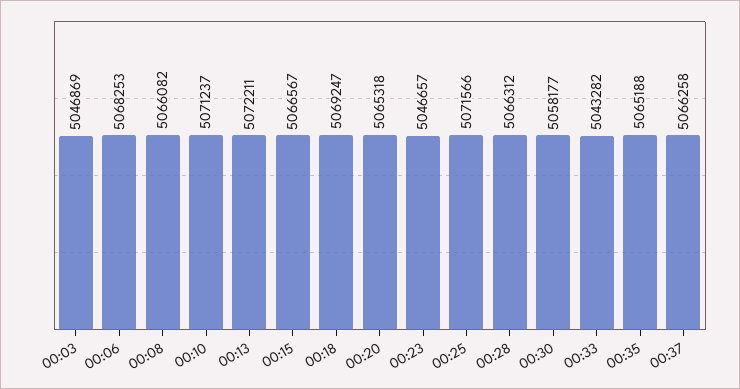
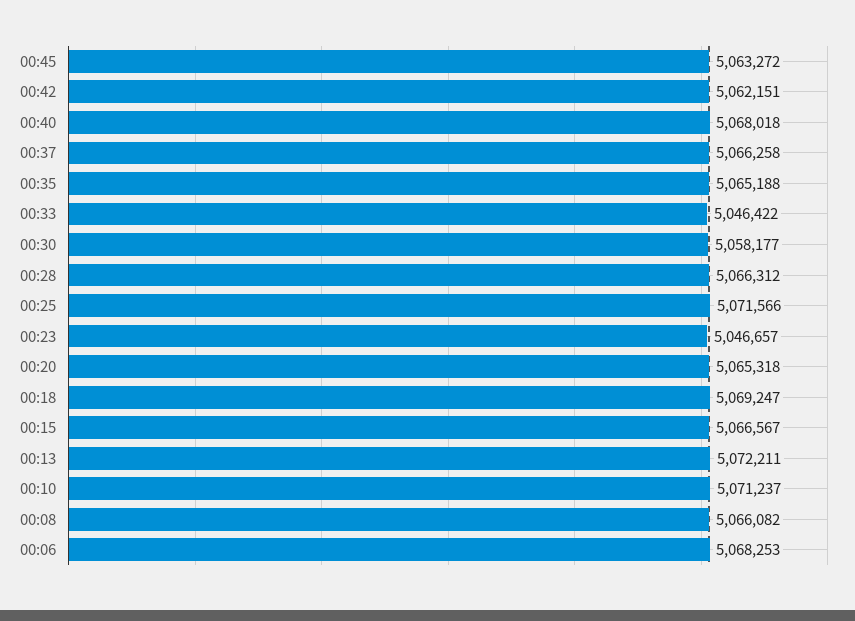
00:03: 5046869 -> none
00:33: 5043282 -> 5046422
00:45: none -> 5063272
00:42: none -> 5062151
00:40: none -> 5068018

